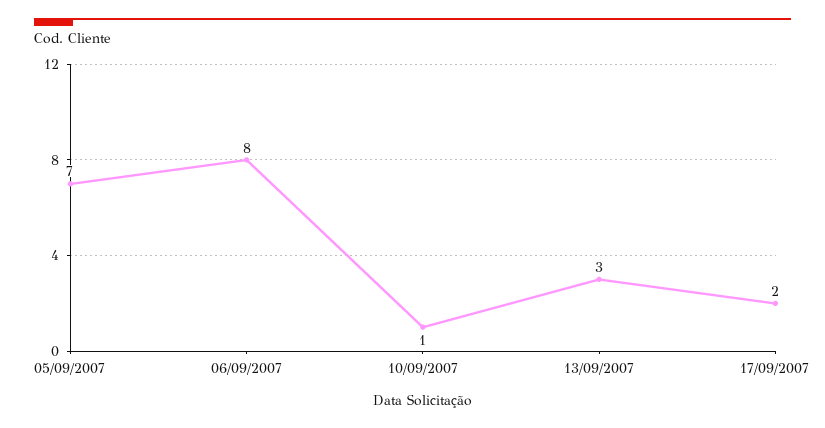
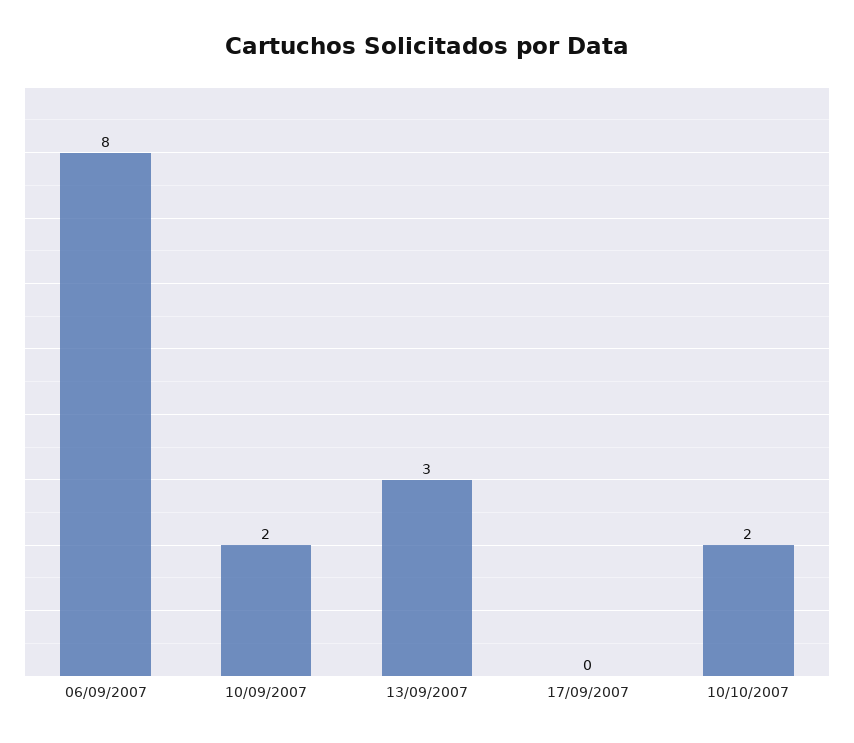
05/09/2007: 7 -> none
10/09/2007: 1 -> 2
17/09/2007: 2 -> 0
10/10/2007: none -> 2

